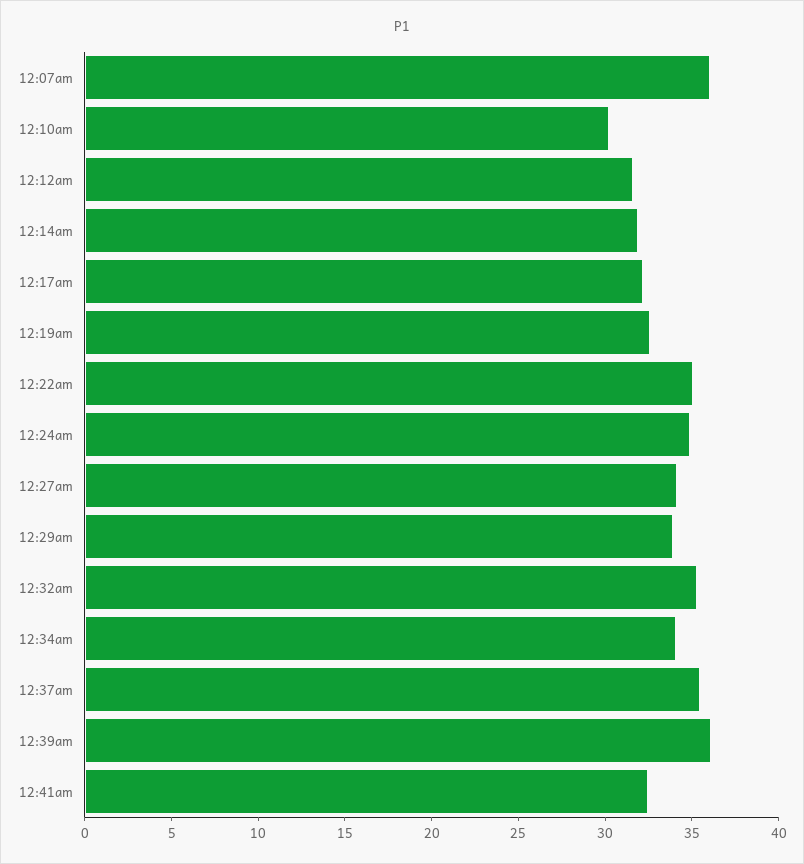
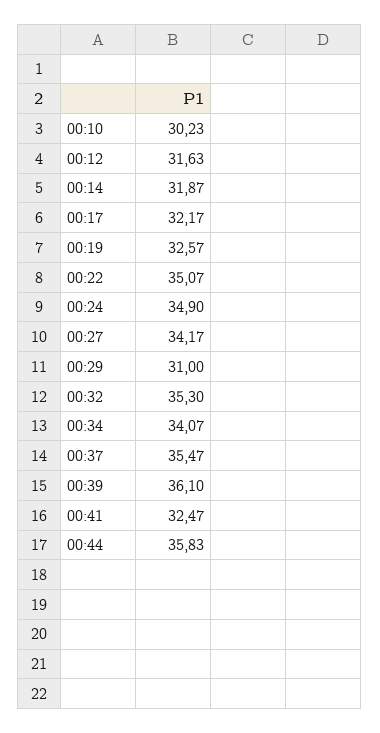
12:07am: 36 -> none
12:29am: 34 -> 31
00:44: none -> 35.83

